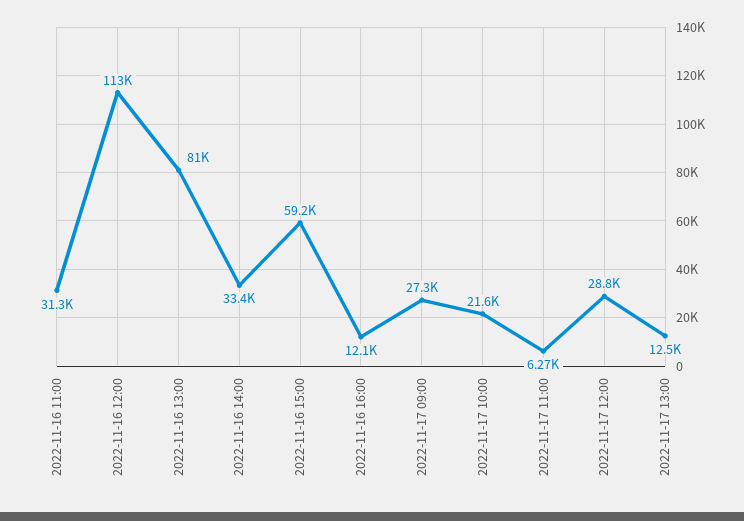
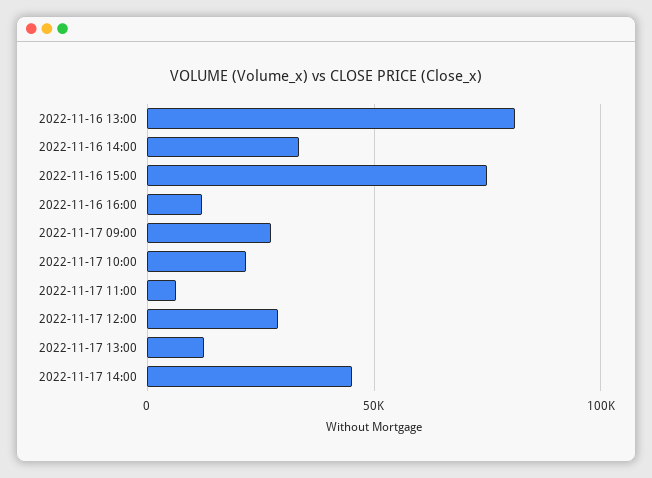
2022-11-16 11:00: 31300 -> none
2022-11-16 12:00: 113000 -> none
2022-11-16 15:00: 59200 -> 75000
2022-11-17 14:00: none -> 45000

